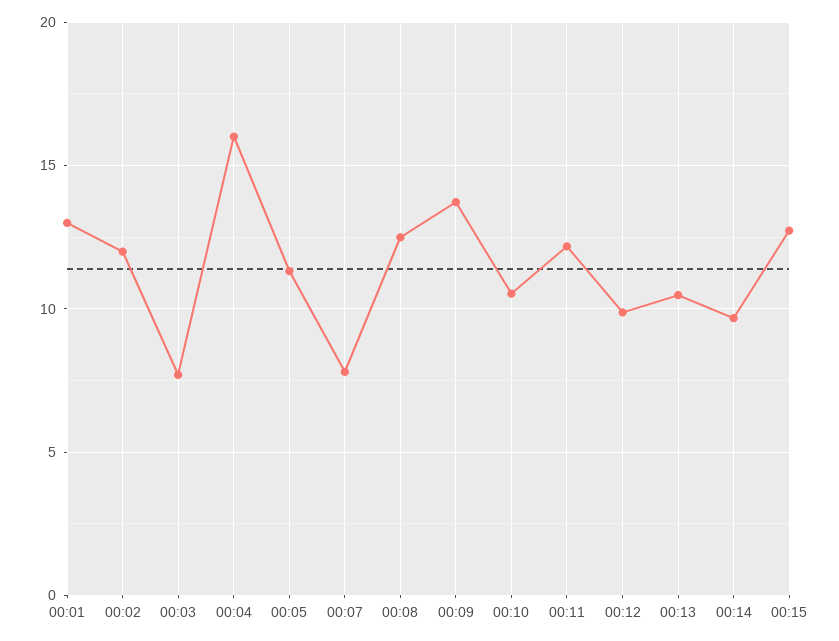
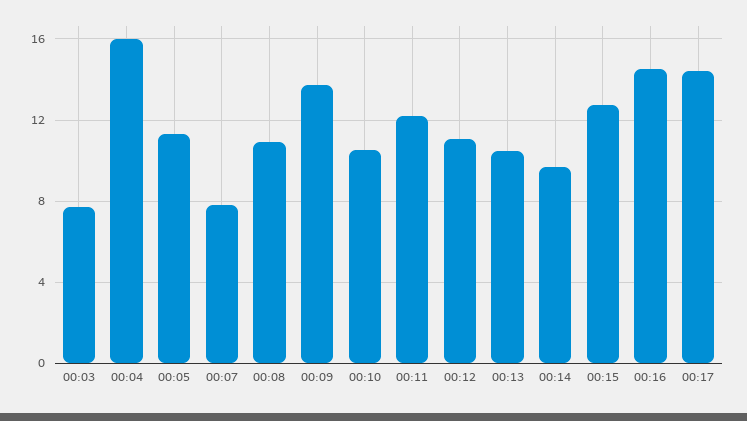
00:01: 13 -> none
00:02: 12 -> none
00:08: 12.5 -> 11
00:12: 10 -> 11
00:16: none -> 14.5
00:17: none -> 14.5

